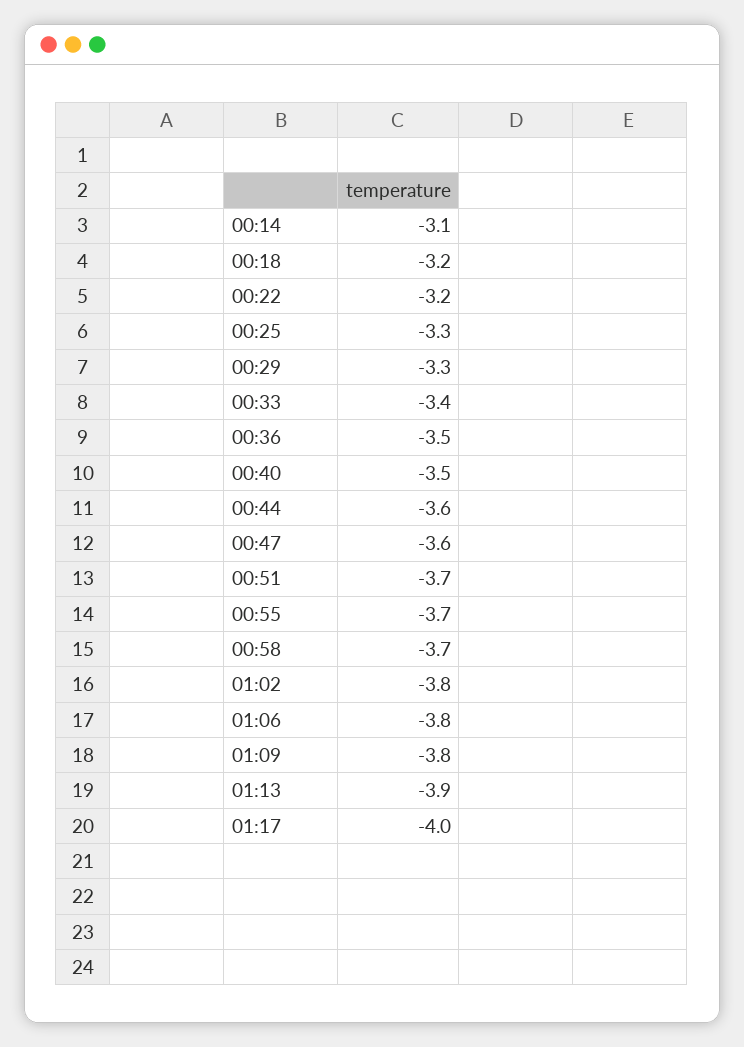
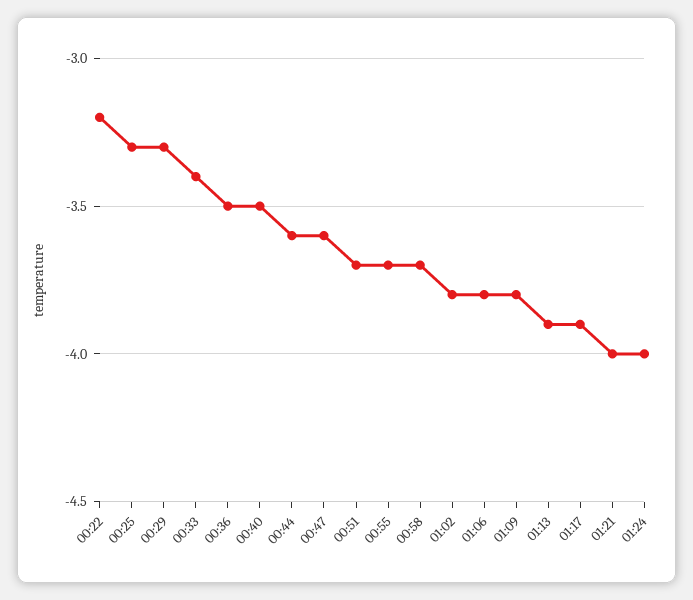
00:14: -3.1 -> none
00:18: -3.2 -> none
01:17: -4 -> -3.9
01:21: none -> -4
01:24: none -> -4

